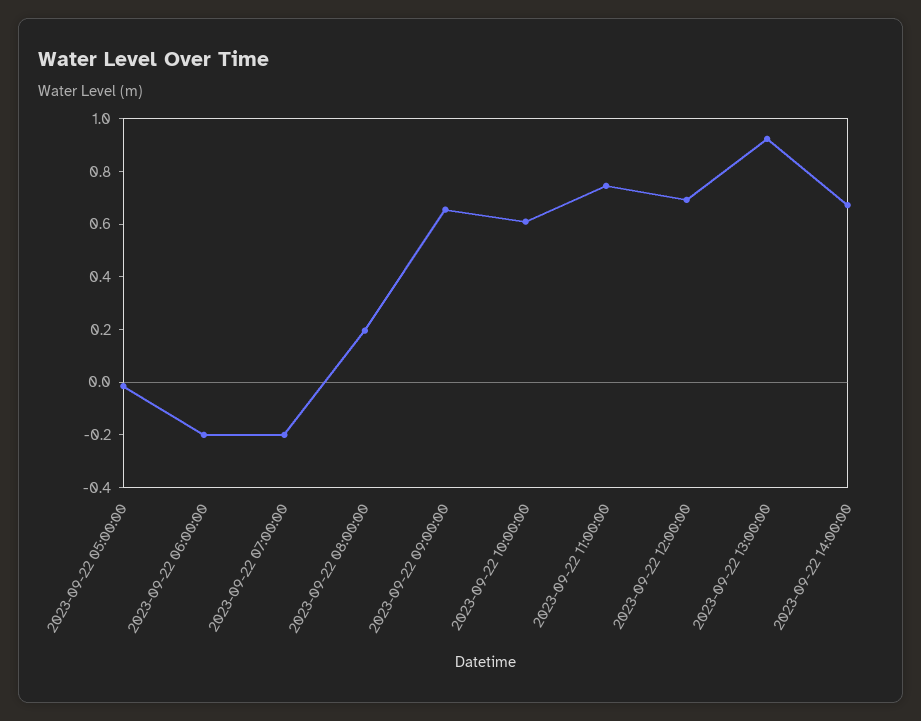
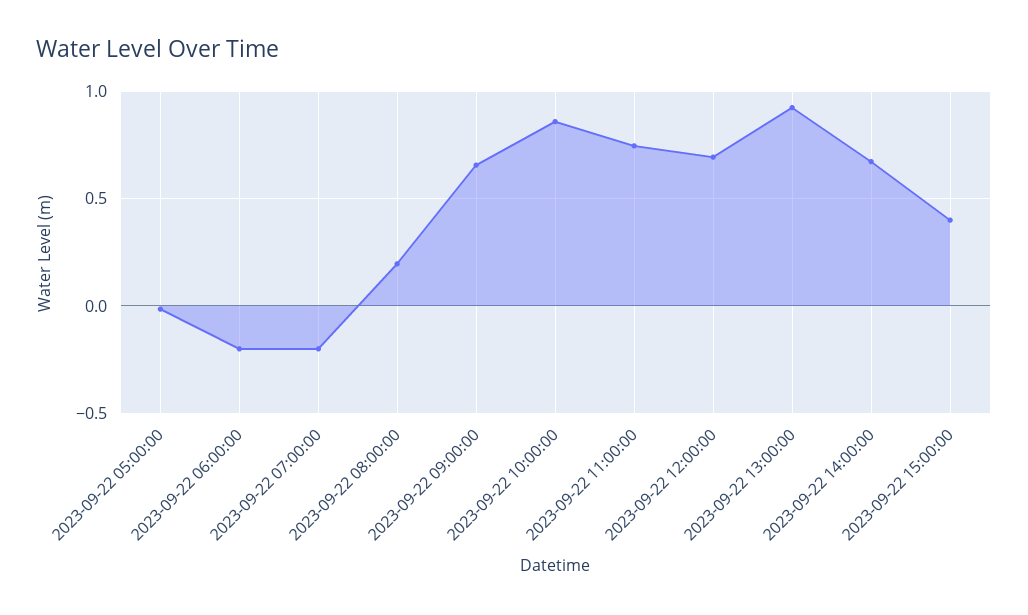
2023-09-22 10:00:00: 0.6 -> 0.85
2023-09-22 15:00:00: none -> 0.4

